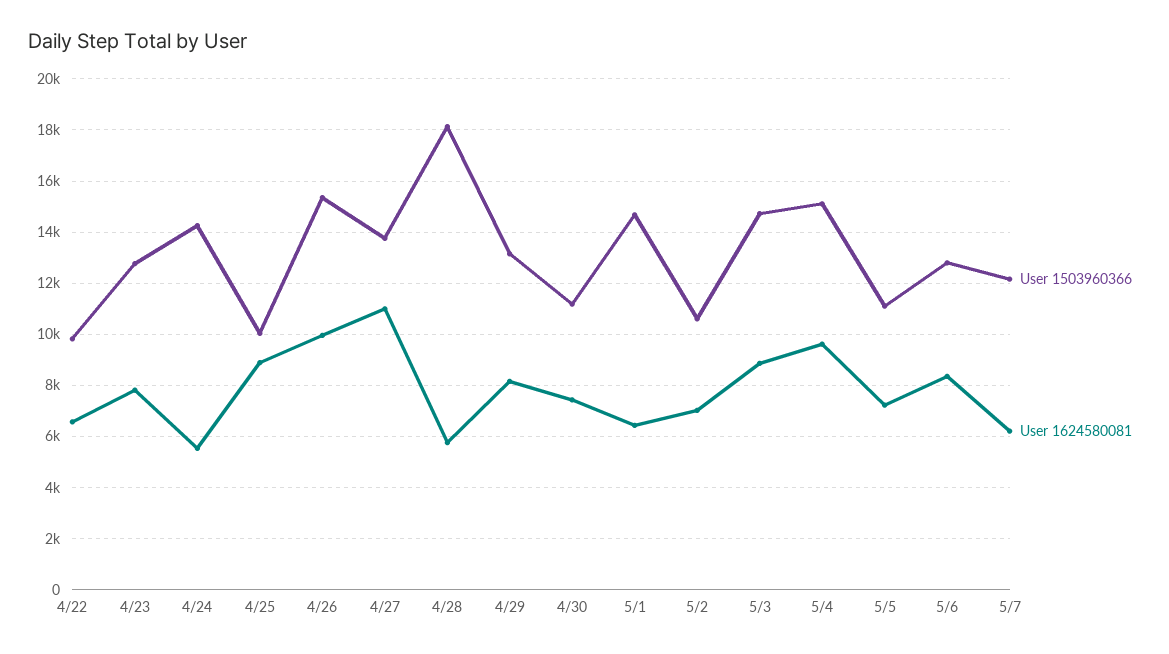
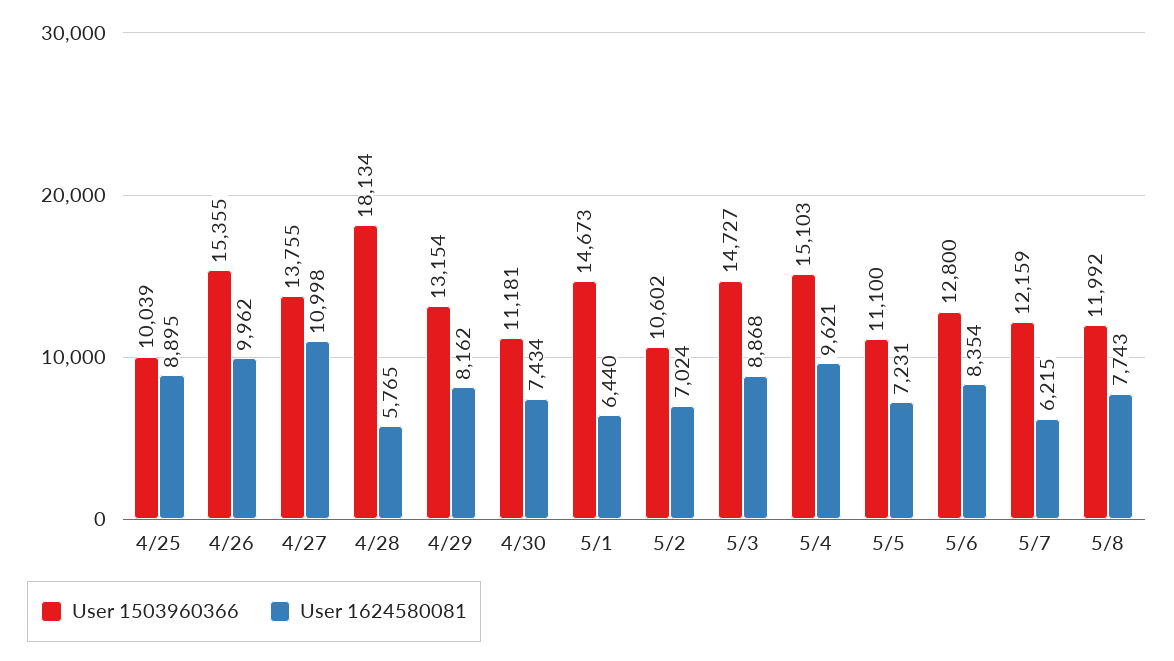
User 1503960366, 4/22: 9750 -> none
User 1624580081, 4/22: 6500 -> none
User 1503960366, 4/23: 12750 -> none
User 1624580081, 4/23: 7750 -> none
User 1503960366, 4/24: 14250 -> none
User 1624580081, 4/24: 5500 -> none
User 1503960366, 5/8: none -> 11992
User 1624580081, 5/8: none -> 7743

